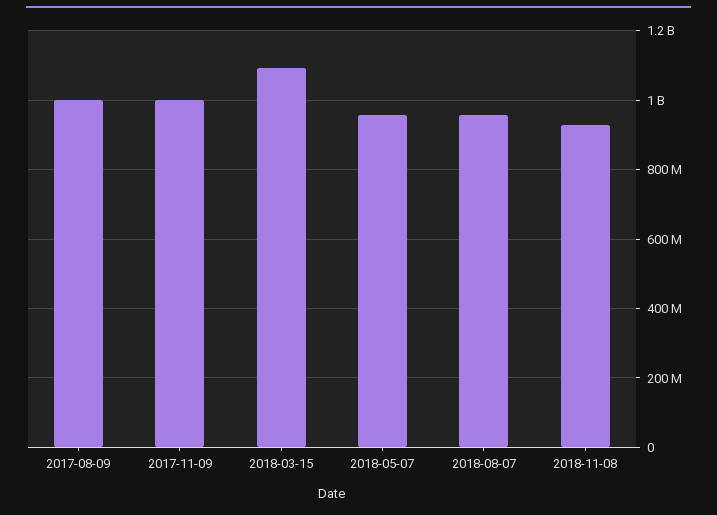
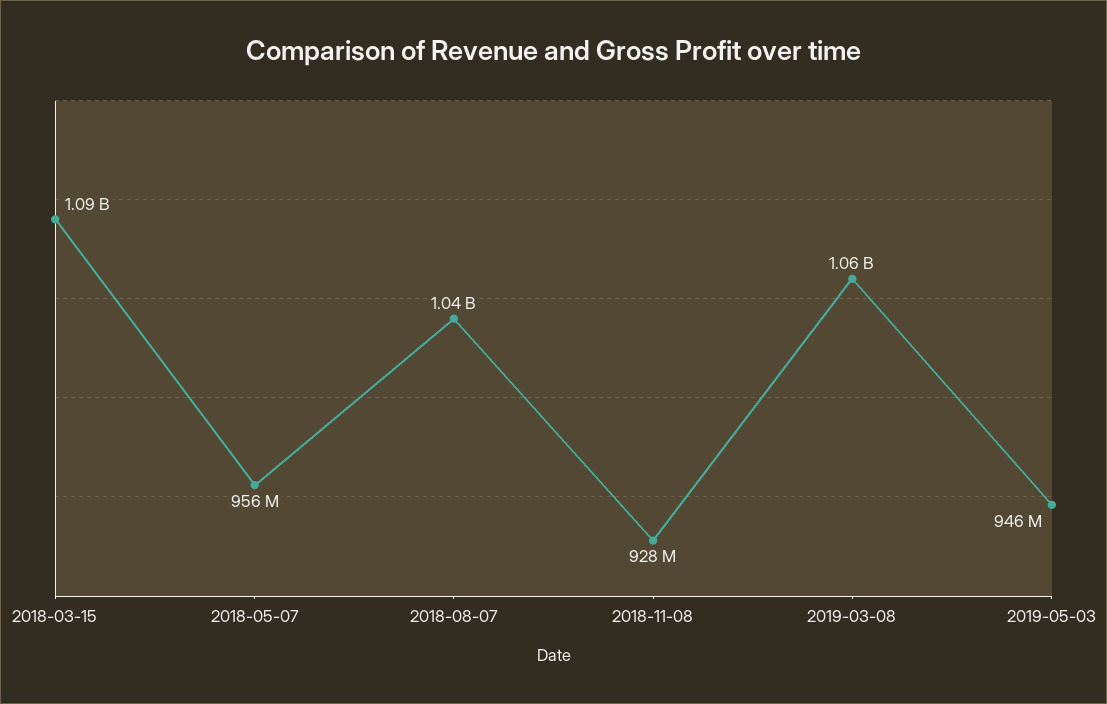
2017-08-09: 1000000000 -> none
2017-11-09: 1000000000 -> none
2018-08-07: 960000000 -> 1040000000
2019-03-08: none -> 1060000000
2019-05-03: none -> 946000000

